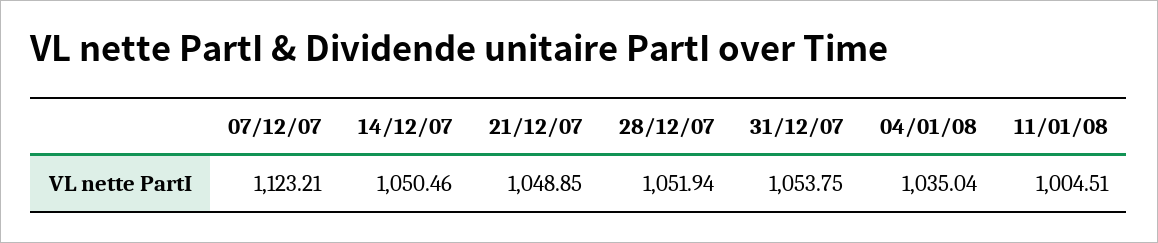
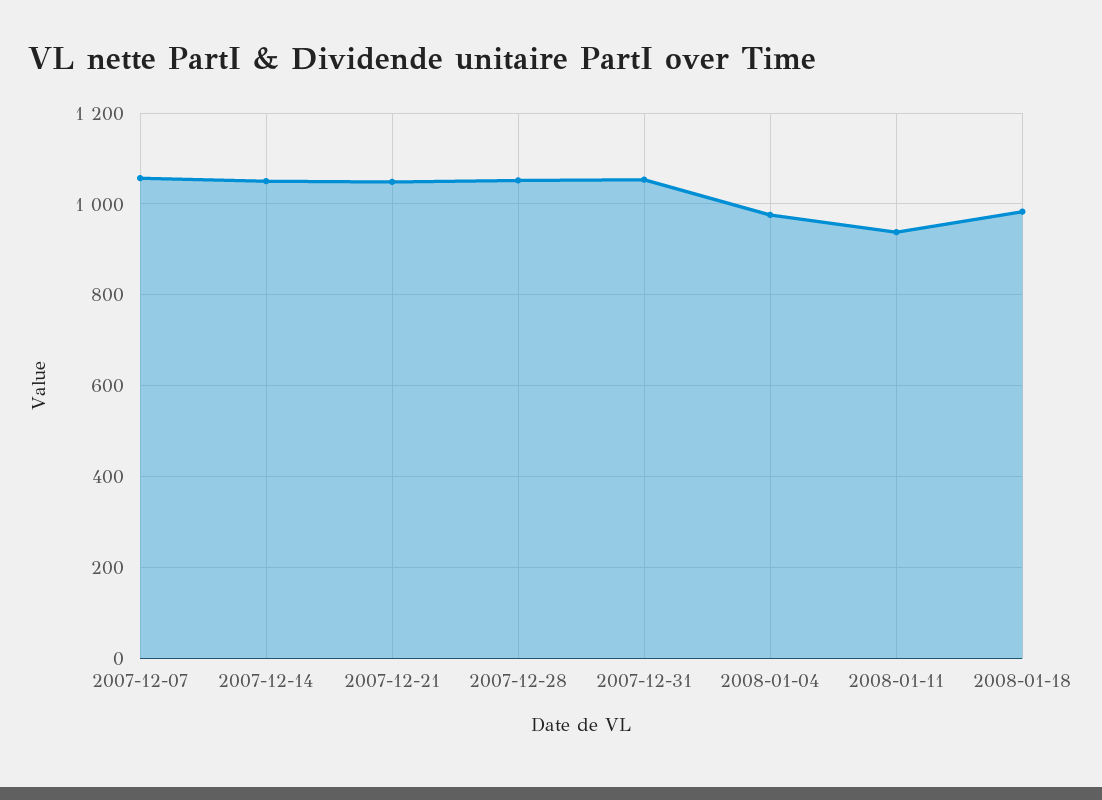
07/12/07: 1123.21 -> 1060
04/01/08: 1035.04 -> 980
11/01/08: 1004.51 -> 940
2008-01-18: none -> 980

